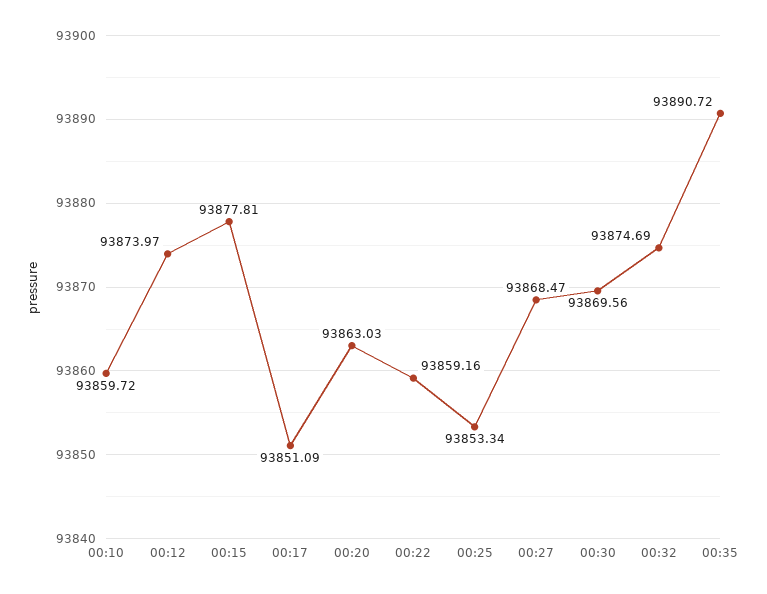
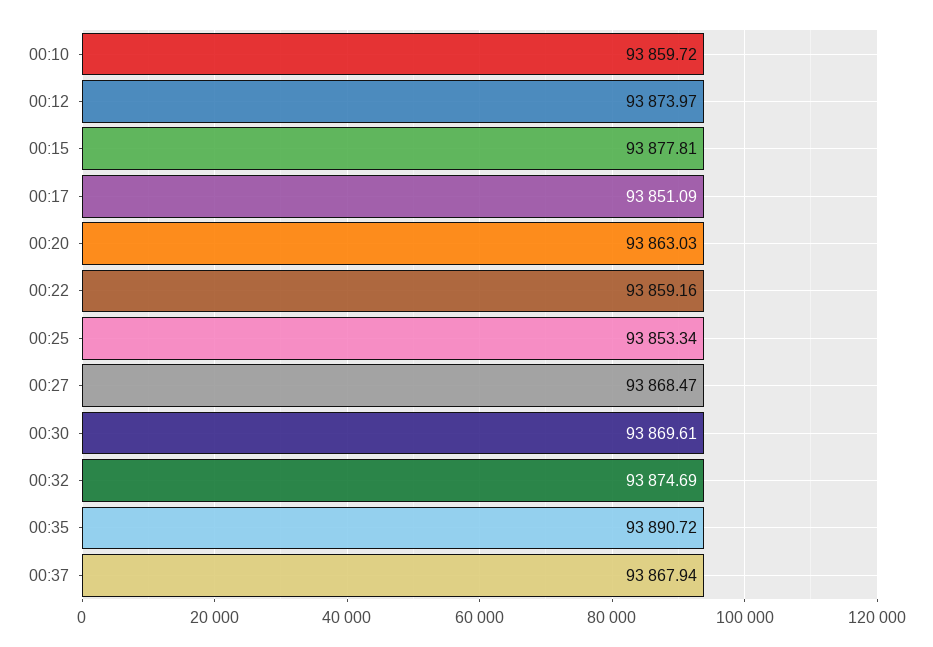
00:30: 93869.56 -> 93869.61
00:37: none -> 93867.94

